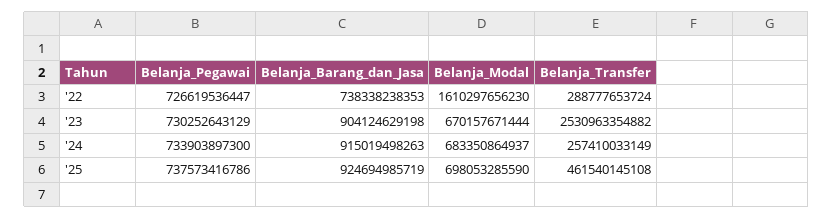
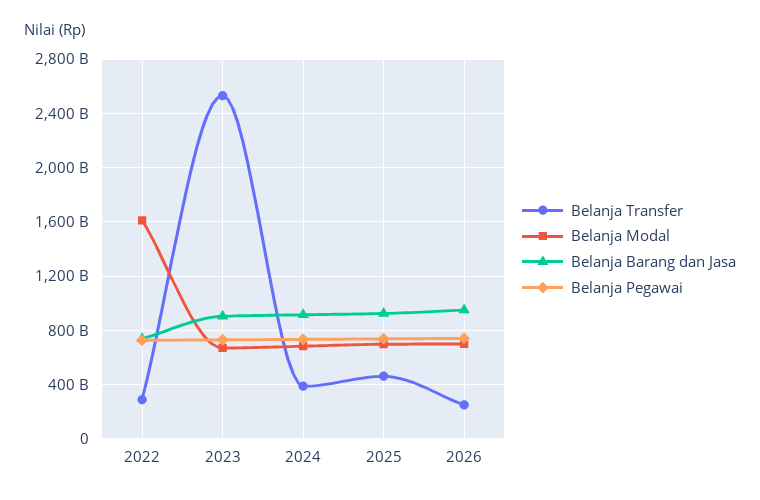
Belanja_Transfer, '24: 257410033149 -> 400000000000
Belanja_Transfer, 2026: none -> 250000000000
Belanja_Modal, 2026: none -> 700000000000
Belanja_Barang_dan_Jasa, 2026: none -> 950000000000
Belanja_Pegawai, 2026: none -> 750000000000

